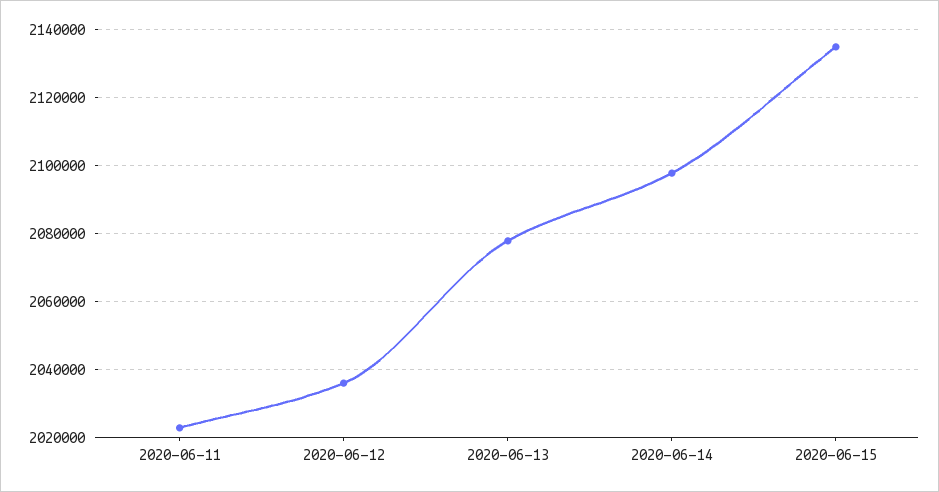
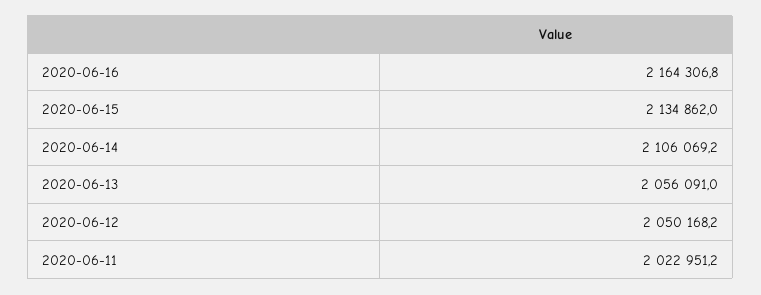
2020-06-12: 2036000 -> 2050168.2
2020-06-13: 2078000 -> 2056091
2020-06-14: 2098000 -> 2106069.2
2020-06-16: none -> 2164306.8

